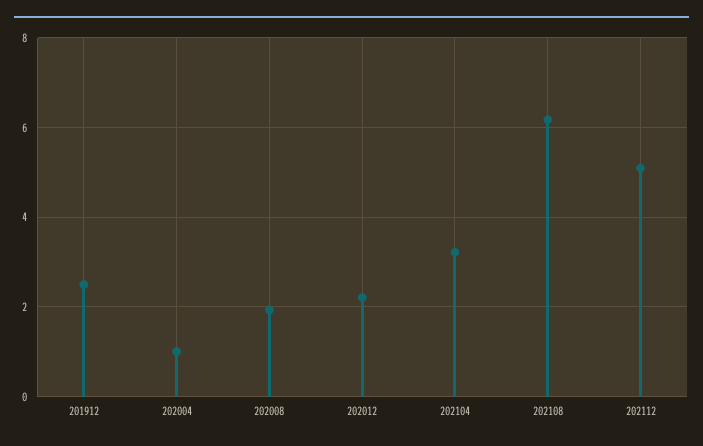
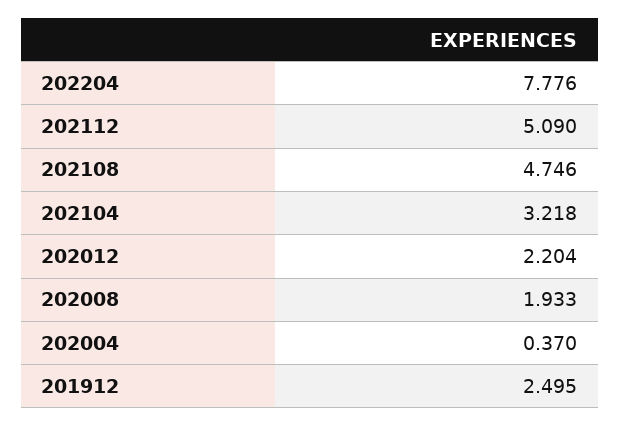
202004: 1 -> 0.37
202108: 6.2 -> 4.746
202204: none -> 7.776

